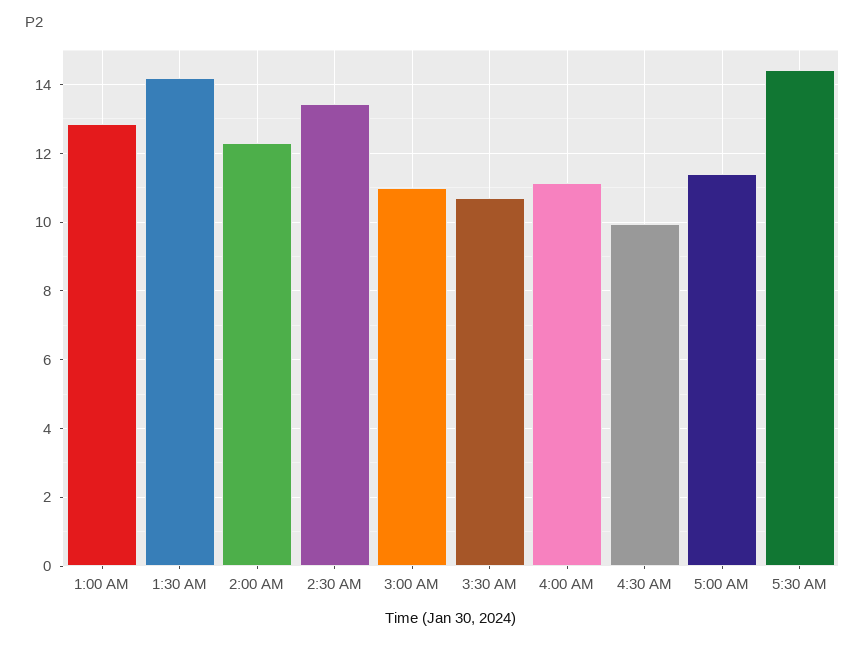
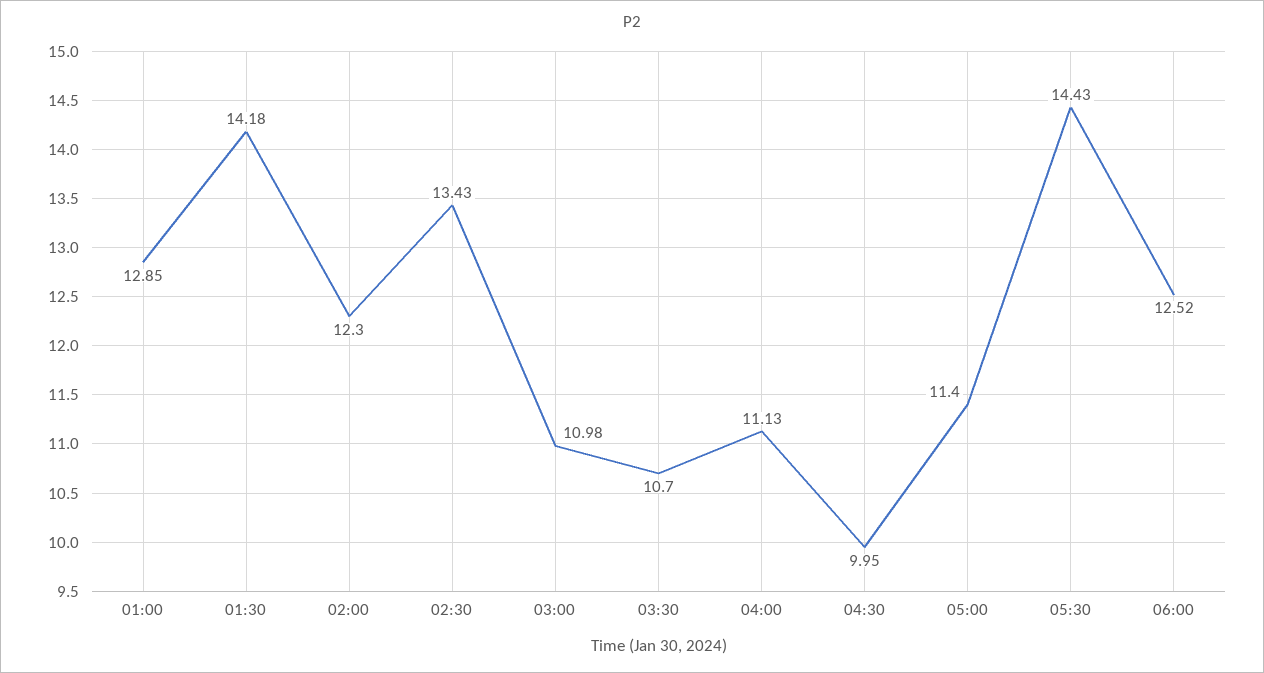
06:00: none -> 12.52

